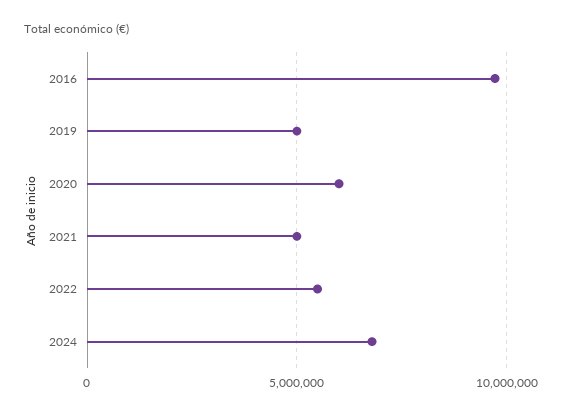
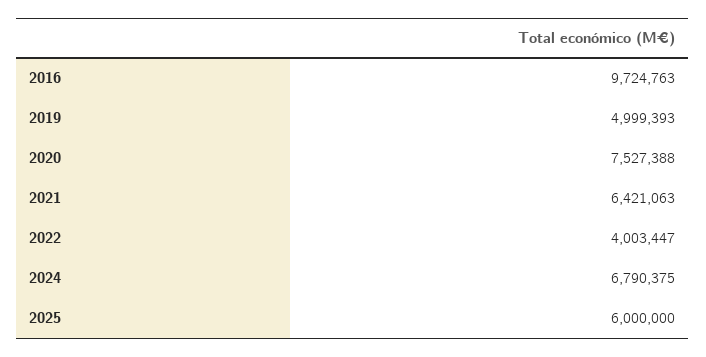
2020: 6000000 -> 7527388
2021: 5000000 -> 6421063
2022: 5500000 -> 4003447
2025: none -> 6000000

